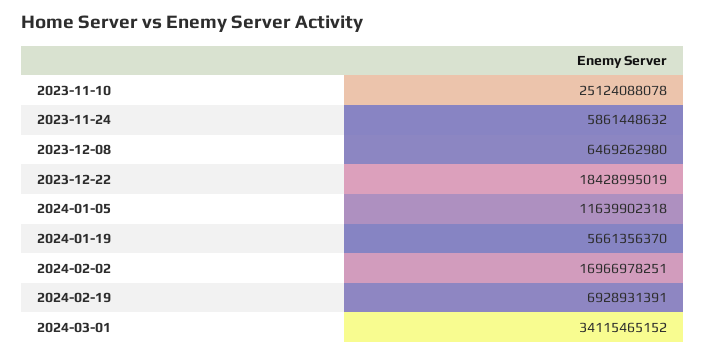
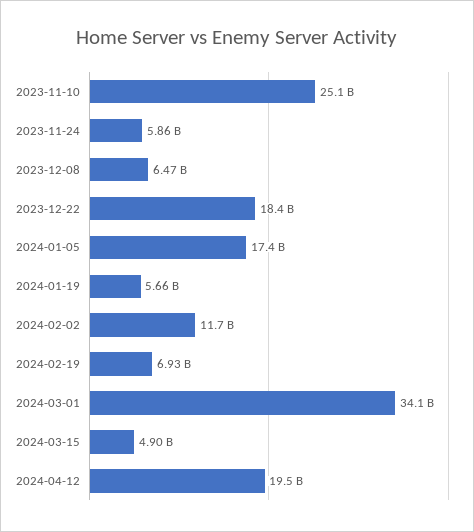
2024-01-05: 11639902318 -> 17400000000
2024-02-02: 16966978251 -> 11700000000
2024-03-15: none -> 4900000000
2024-04-12: none -> 19500000000

